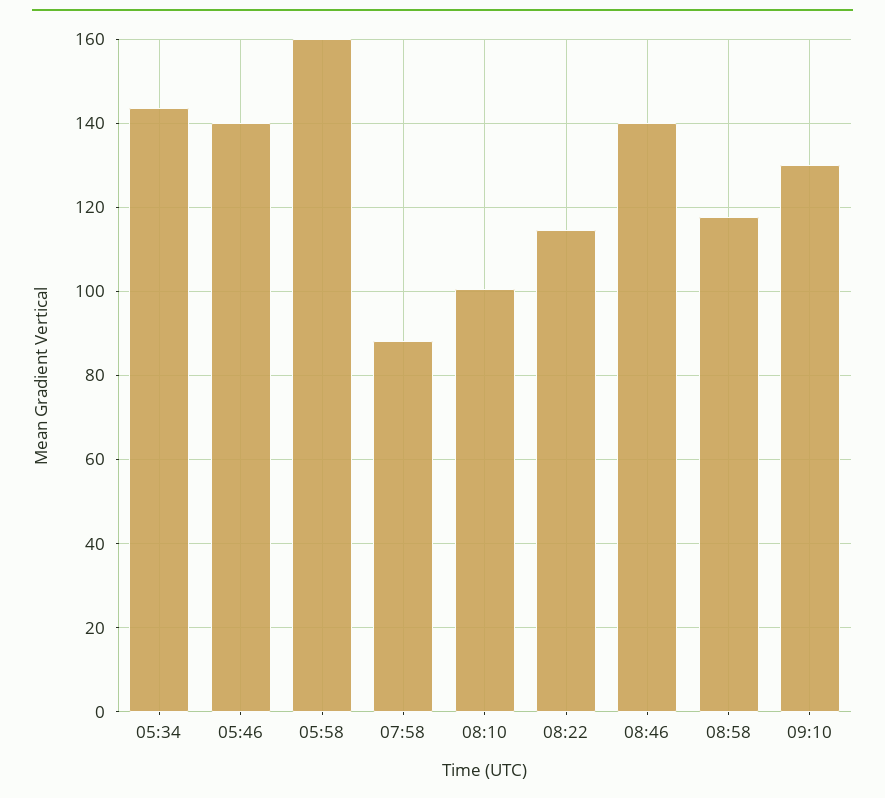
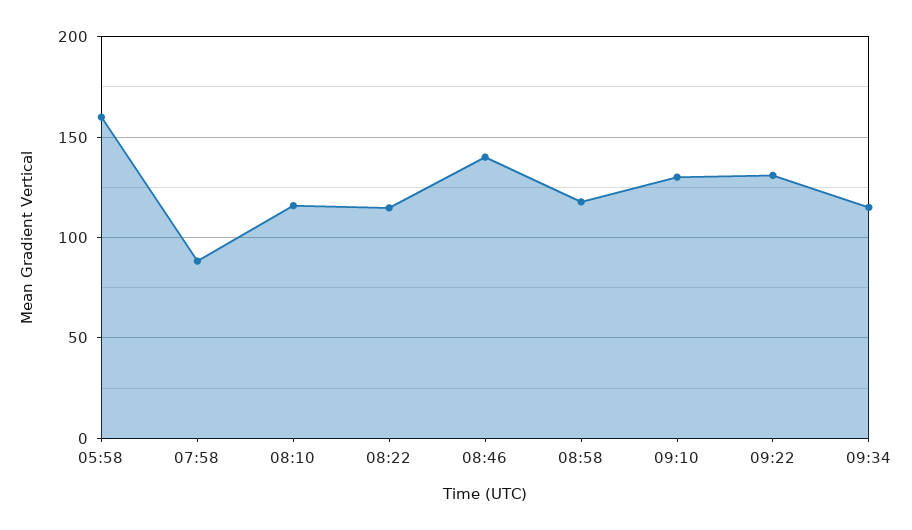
05:34: 144 -> none
05:46: 140 -> none
08:10: 100 -> 115
09:22: none -> 130
09:34: none -> 115

